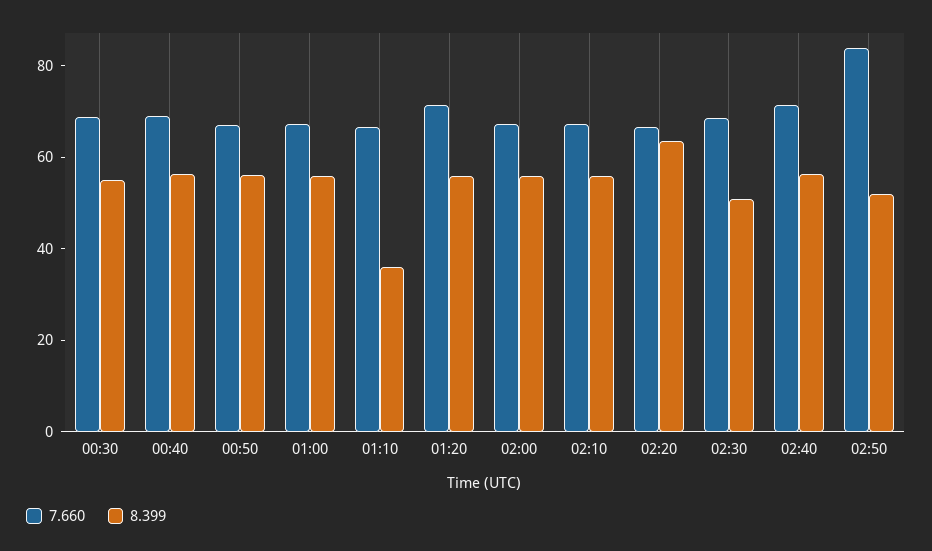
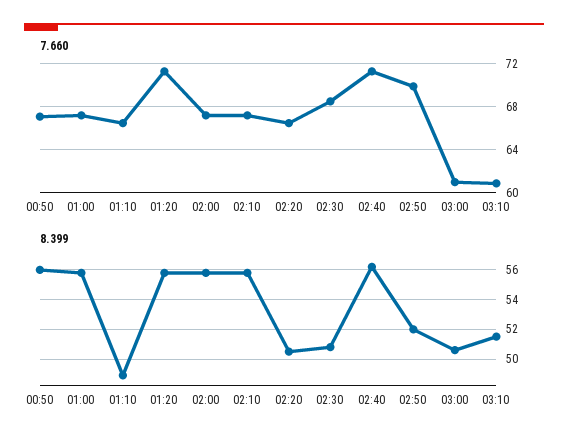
7.660, 00:30: 70 -> none
8.399, 00:30: 55 -> none
7.660, 00:40: 70 -> none
8.399, 00:40: 55 -> none
8.399, 01:10: 35 -> 49
8.399, 02:20: 65 -> 50.5
7.660, 02:50: 85 -> 70
7.660, 03:00: none -> 61
7.660, 03:10: none -> 61
8.399, 03:00: none -> 50.5
8.399, 03:10: none -> 51.5

